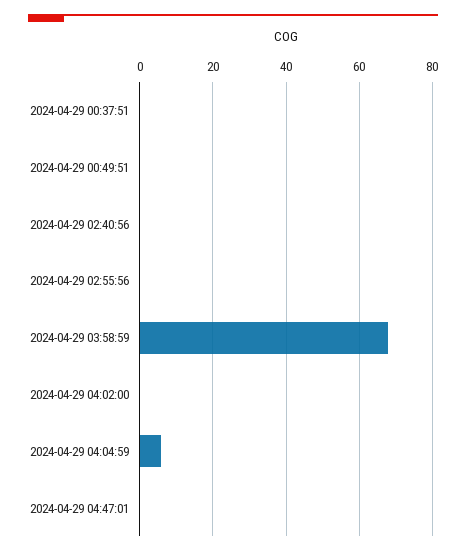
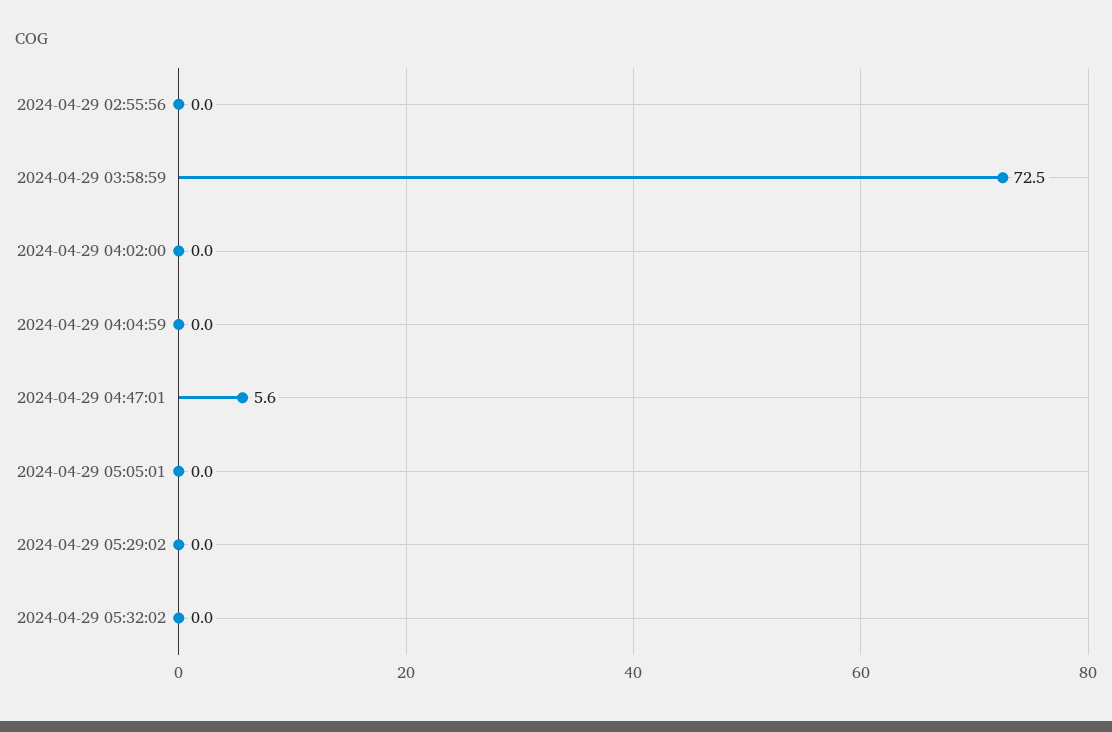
2024-04-29 00:37:51: 0 -> none
2024-04-29 00:49:51: 0 -> none
2024-04-29 02:40:56: 0 -> none
2024-04-29 03:58:59: 68 -> 72.5
2024-04-29 04:04:59: 6 -> 0
2024-04-29 04:47:01: 0 -> 5.6
2024-04-29 05:05:01: none -> 0
2024-04-29 05:29:02: none -> 0
2024-04-29 05:32:02: none -> 0

